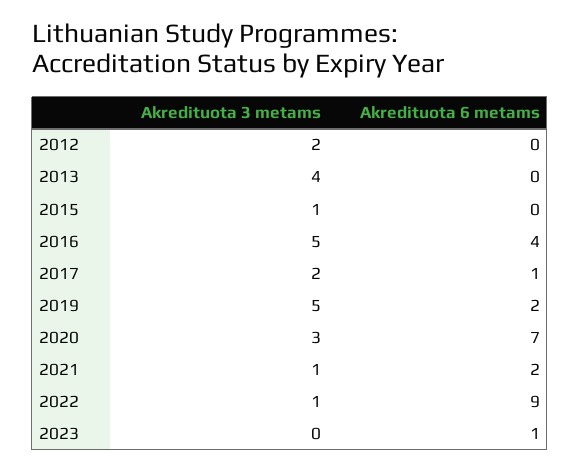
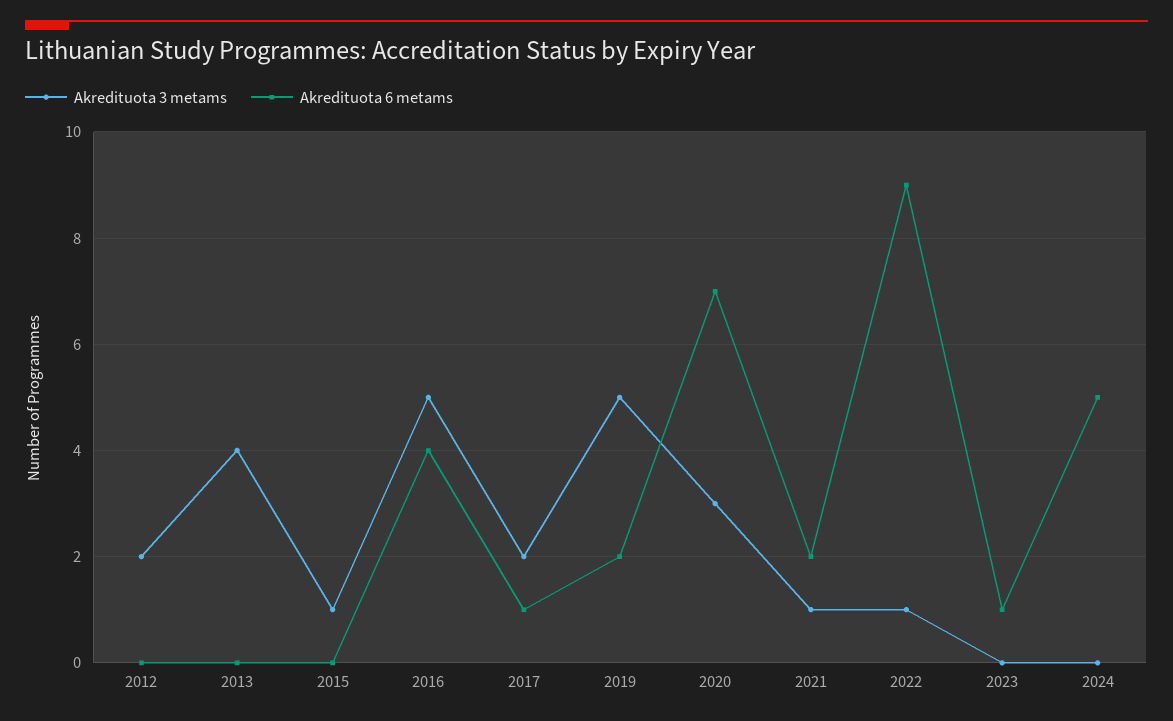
Akredituota 3 metams, 2024: none -> 0
Akredituota 6 metams, 2024: none -> 5

